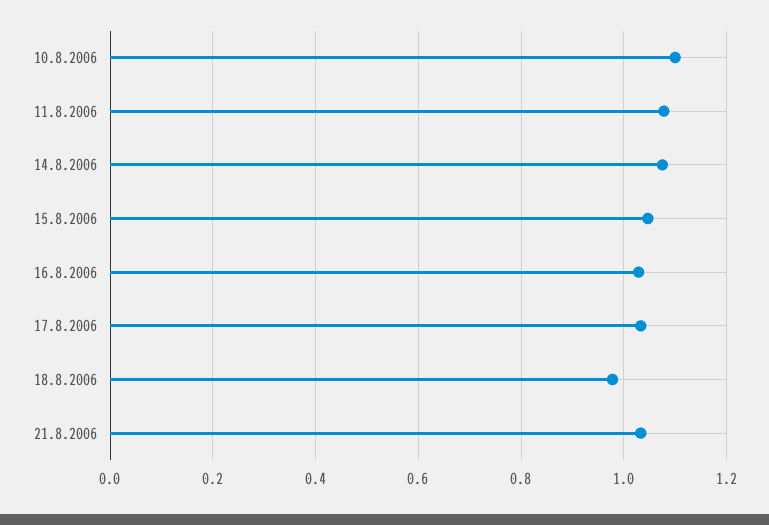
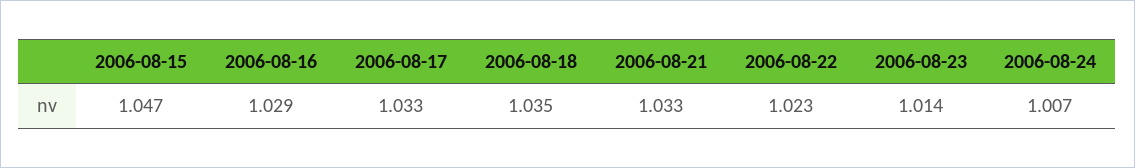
10.8.2006: 1.1 -> none
11.8.2006: 1.08 -> none
14.8.2006: 1.08 -> none
18.8.2006: 0.98 -> 1.035
2006-08-22: none -> 1.023
2006-08-23: none -> 1.014
2006-08-24: none -> 1.007

